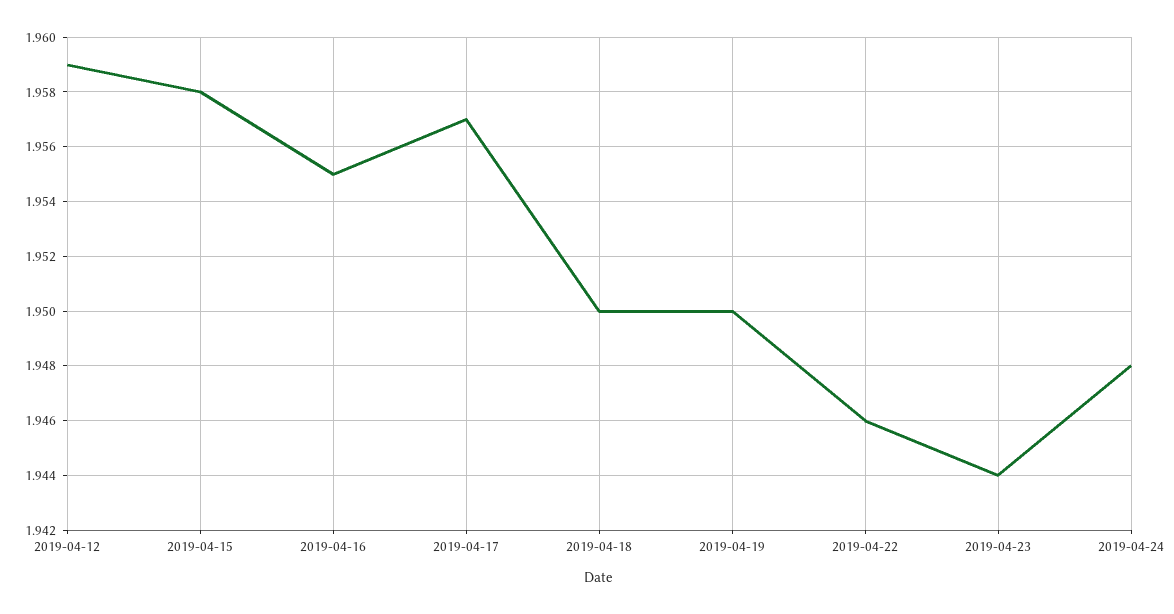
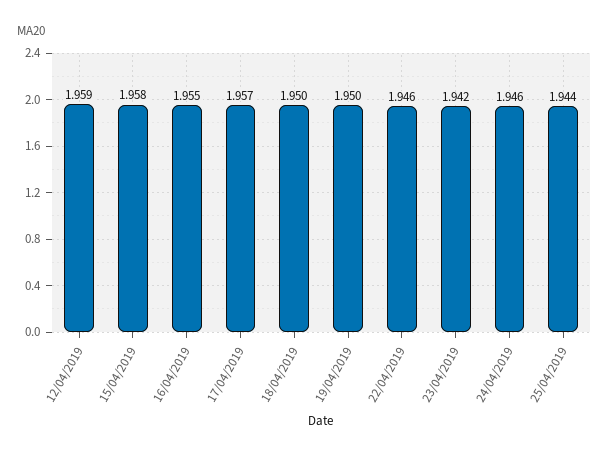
2019-04-23: 1.944 -> 1.942
2019-04-24: 1.948 -> 1.946
25/04/2019: none -> 1.944

